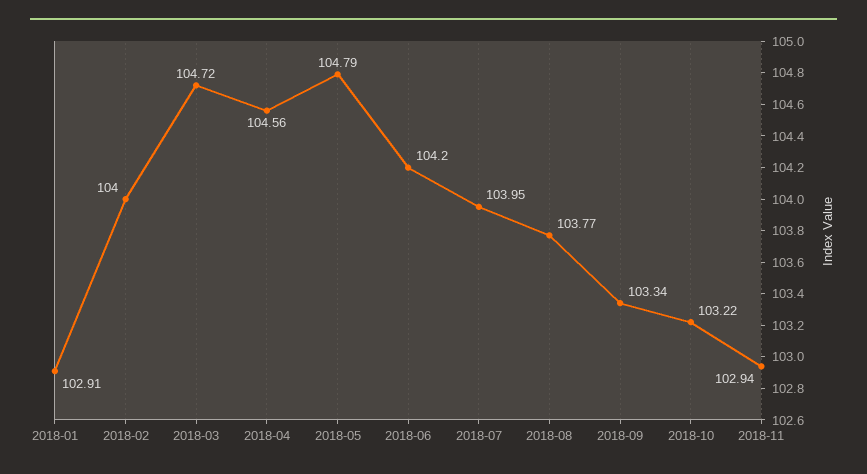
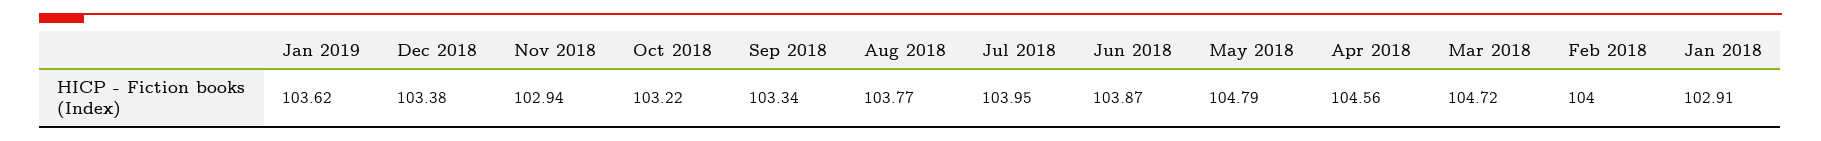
2018-06: 104.2 -> 103.87
Jan 2019: none -> 103.62
Dec 2018: none -> 103.38

